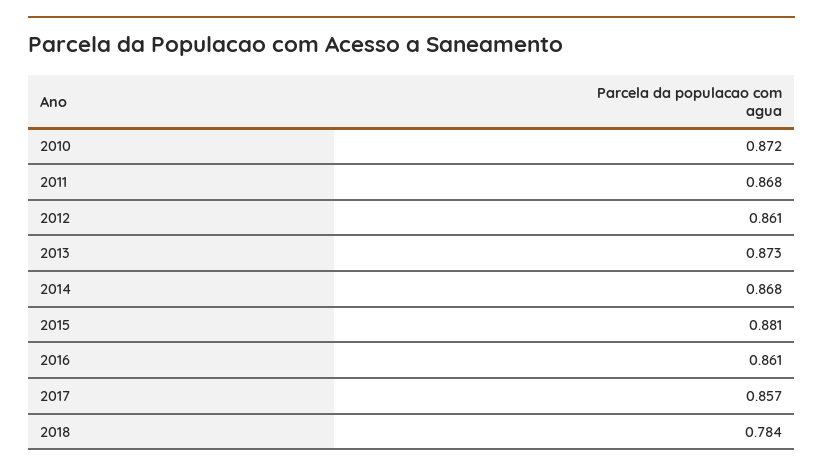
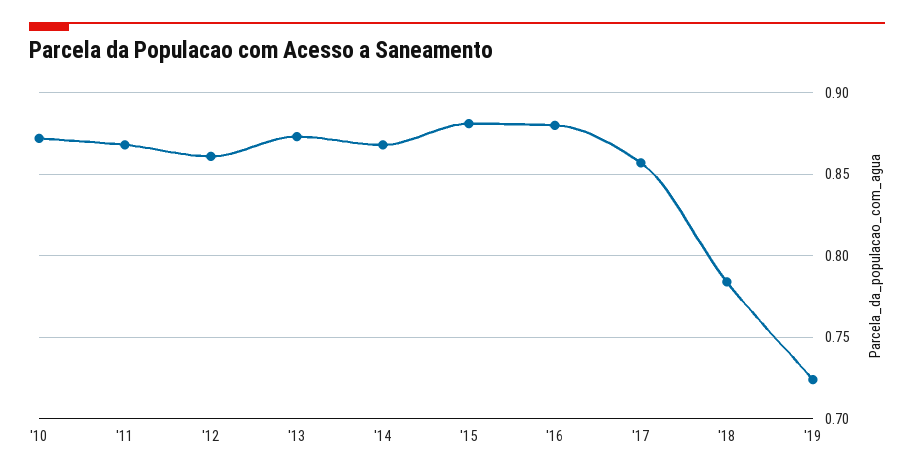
2016: 0.861 -> 0.88
'19: none -> 0.725

